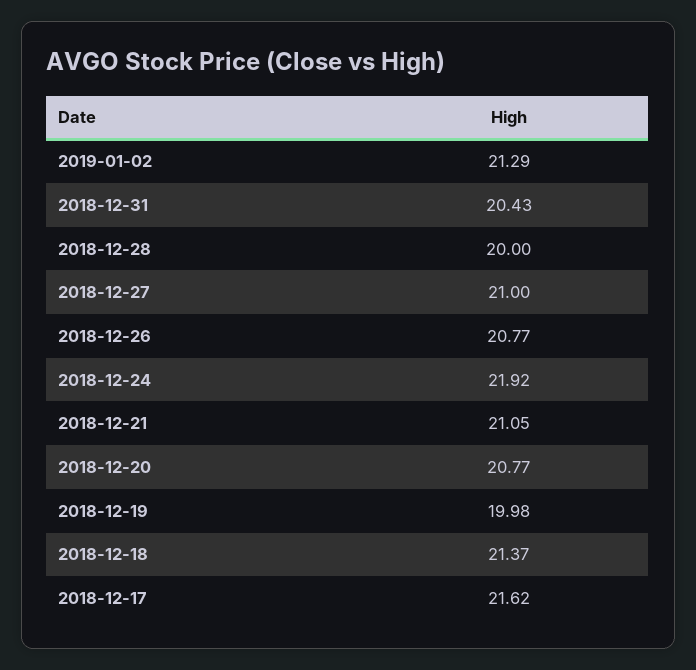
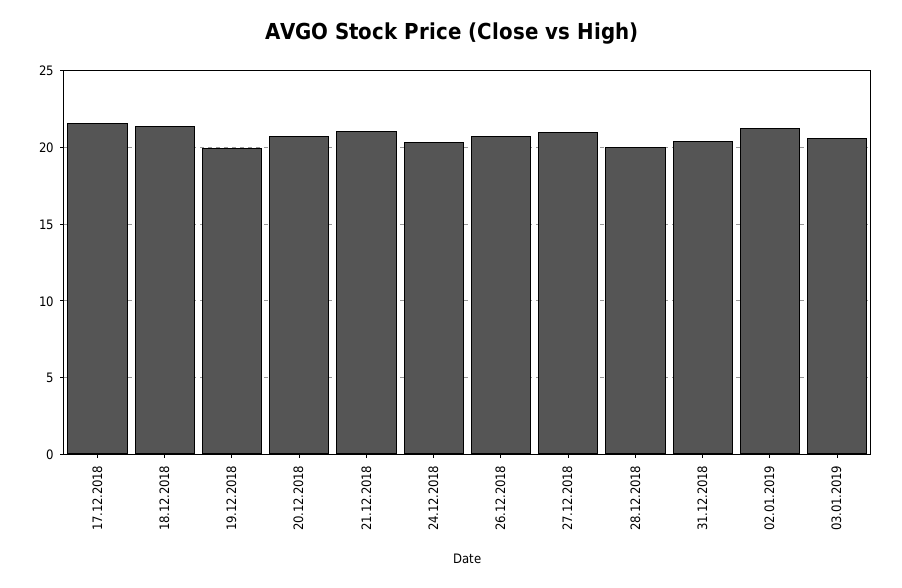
2018-12-24: 21.92 -> 20.5
03.01.2019: none -> 20.5

